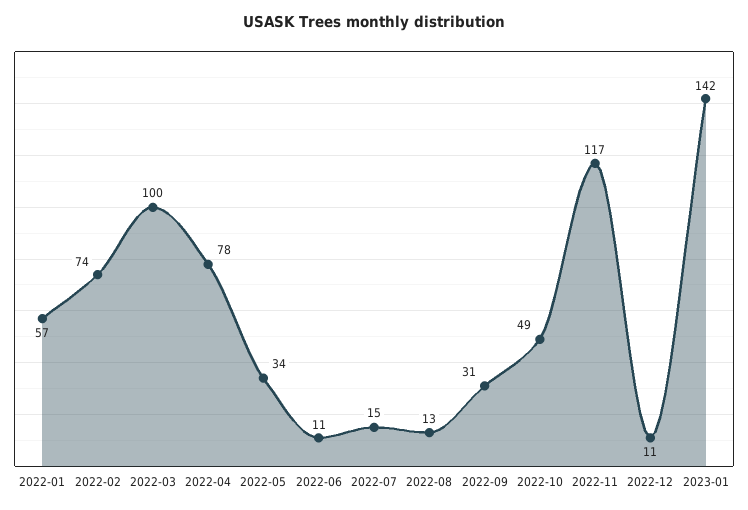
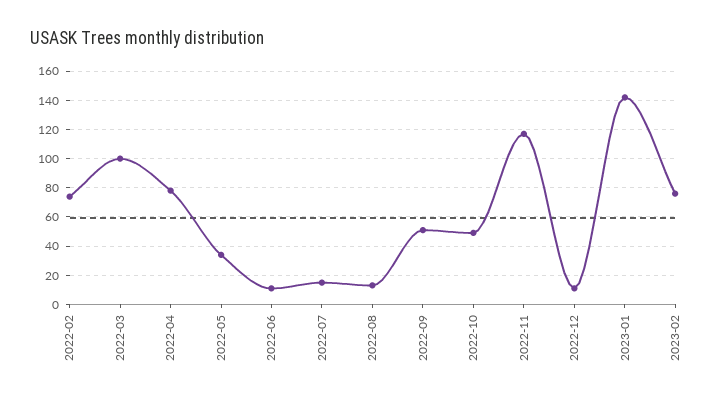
2022-01: 57 -> none
2022-09: 31 -> 50
2023-02: none -> 75

